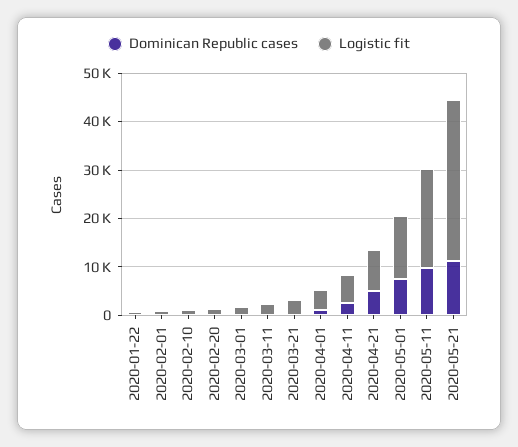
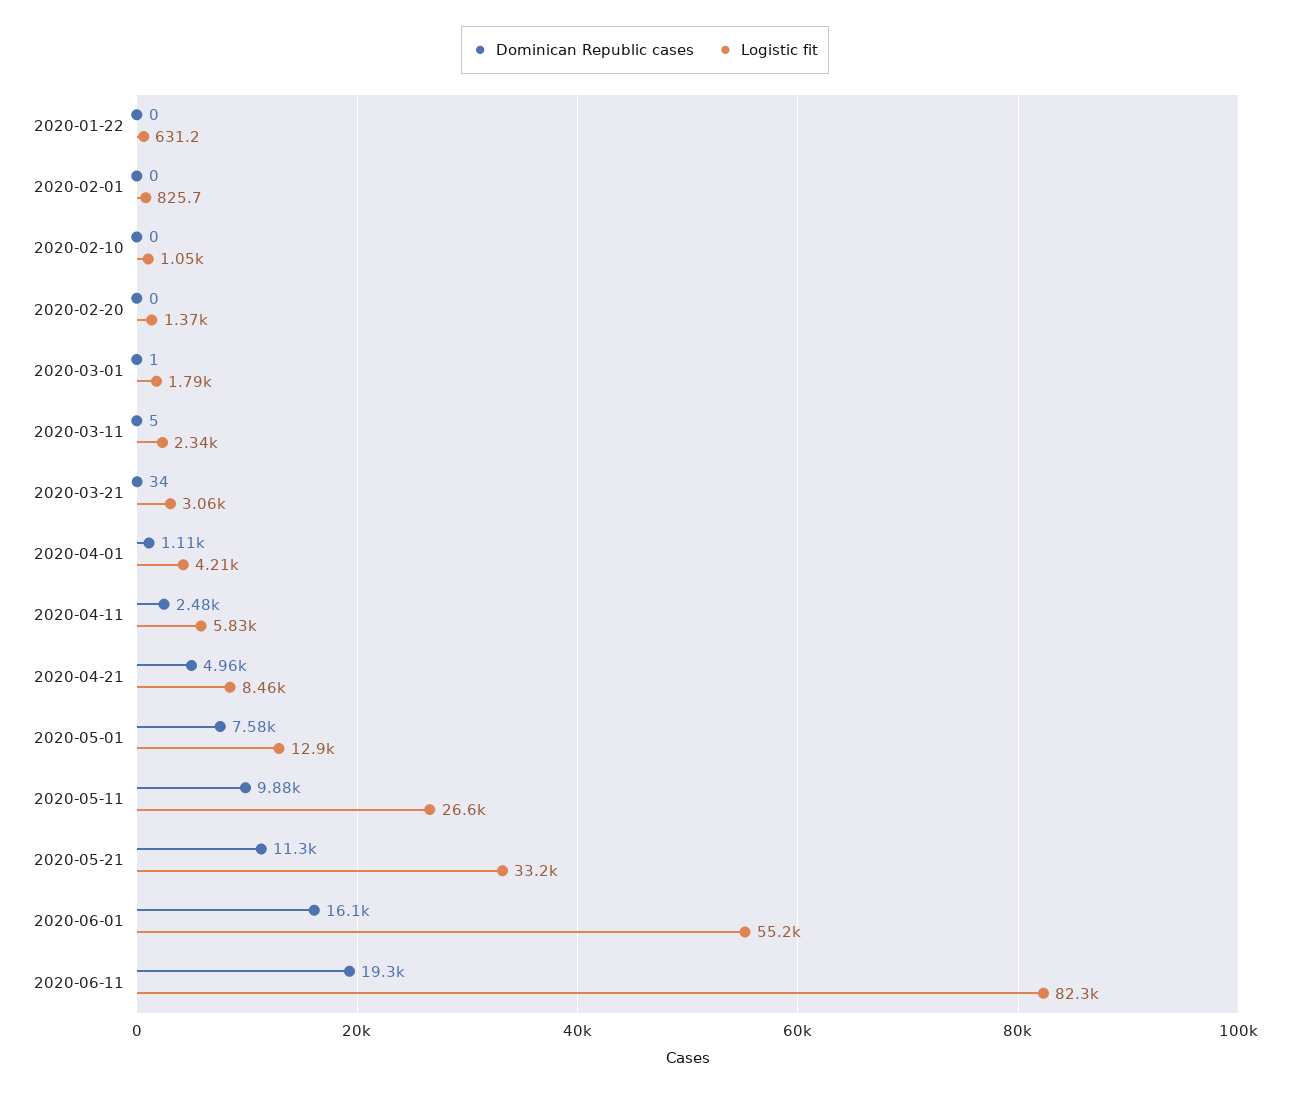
Logistic fit, 2020-05-11: 20000 -> 26600
Dominican Republic cases, 2020-06-01: none -> 16100
Logistic fit, 2020-06-01: none -> 55200
Dominican Republic cases, 2020-06-11: none -> 19300
Logistic fit, 2020-06-11: none -> 82300

